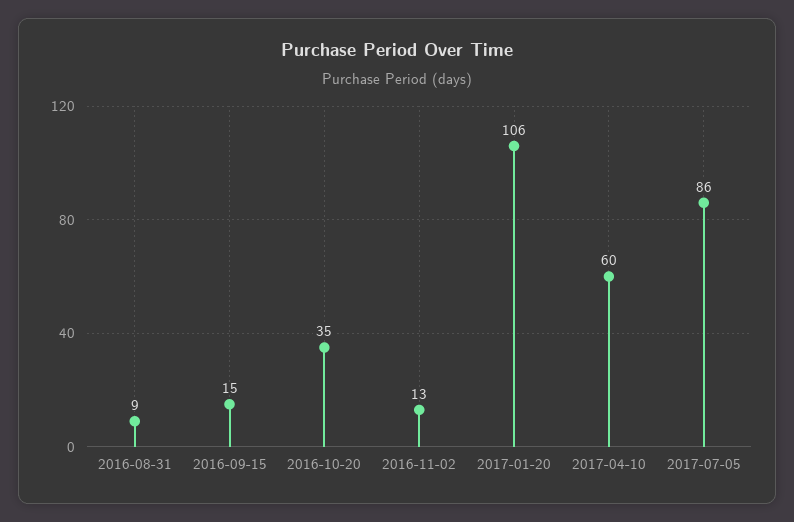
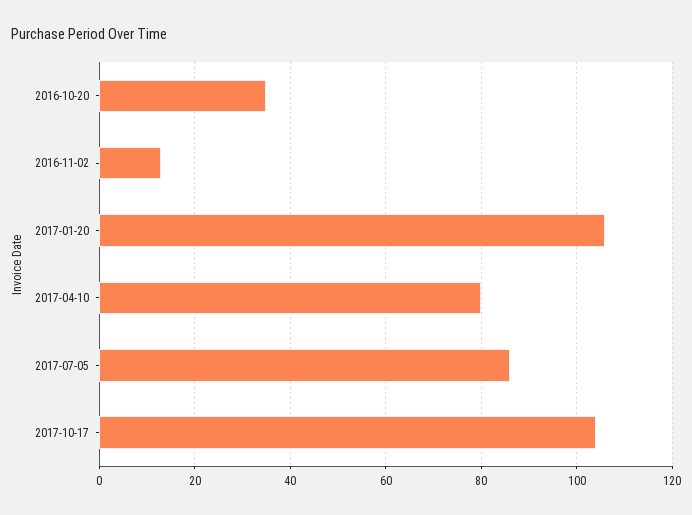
2016-08-31: 9 -> none
2016-09-15: 15 -> none
2017-04-10: 60 -> 80
2017-10-17: none -> 105

